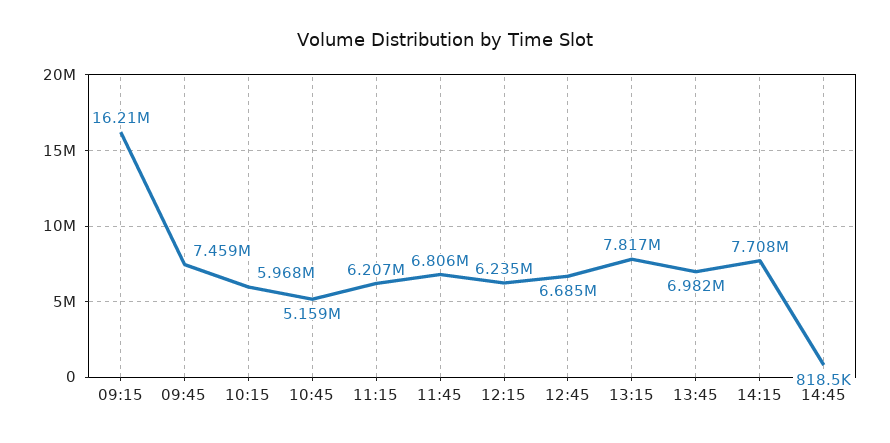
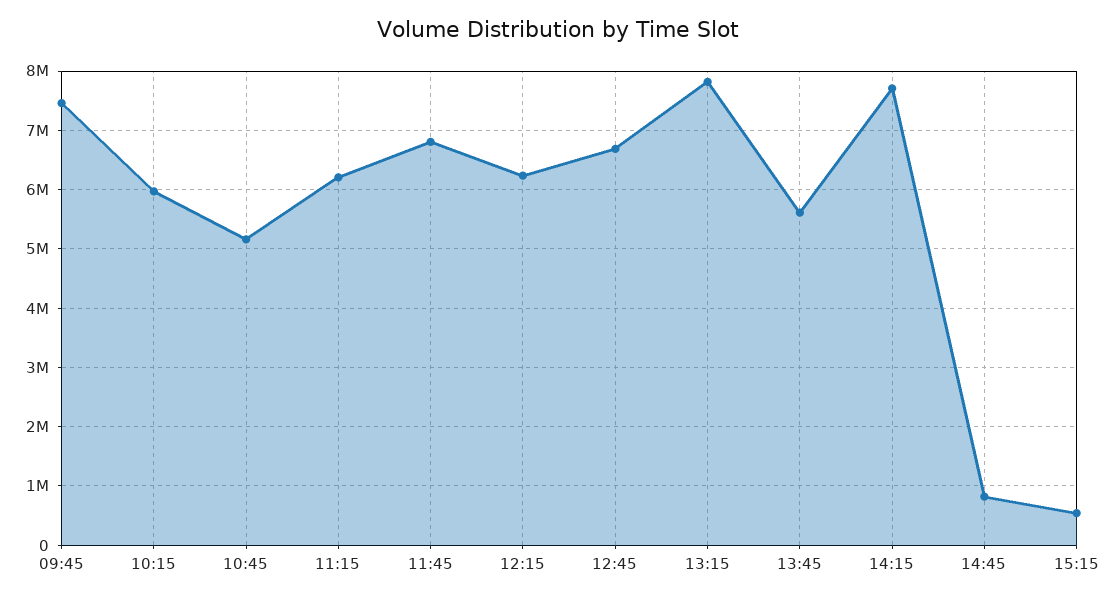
09:15: 16210000 -> none
13:45: 6982000 -> 5600000
15:15: none -> 600000

